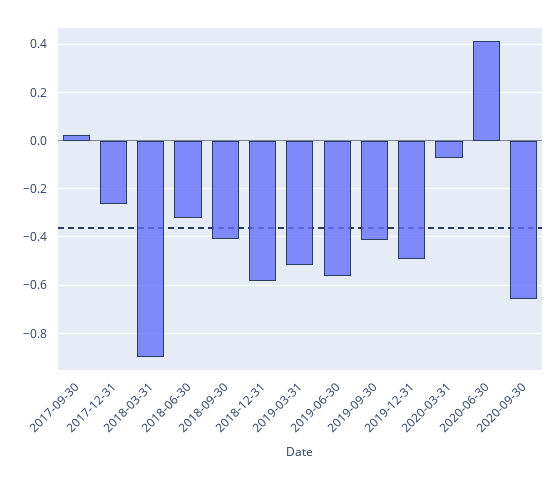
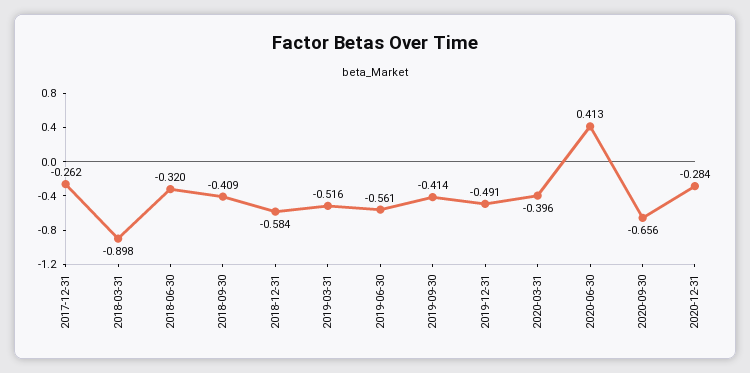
2017-09-30: 0.025 -> none
2020-03-31: -0.075 -> -0.396
2020-12-31: none -> -0.284

